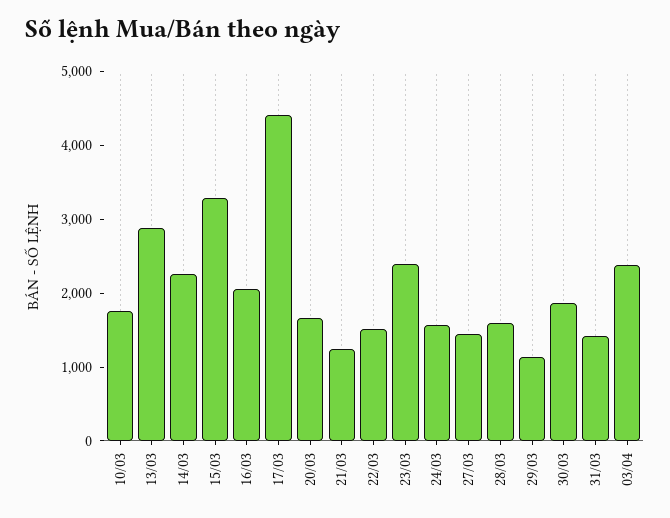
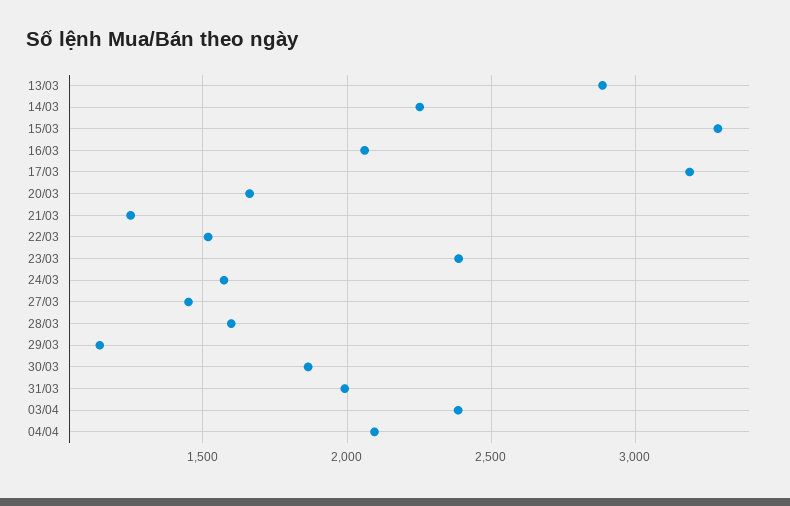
10/03: 1800 -> none
17/03: 4400 -> 3200
31/03: 1400 -> 2000
04/04: none -> 2100

